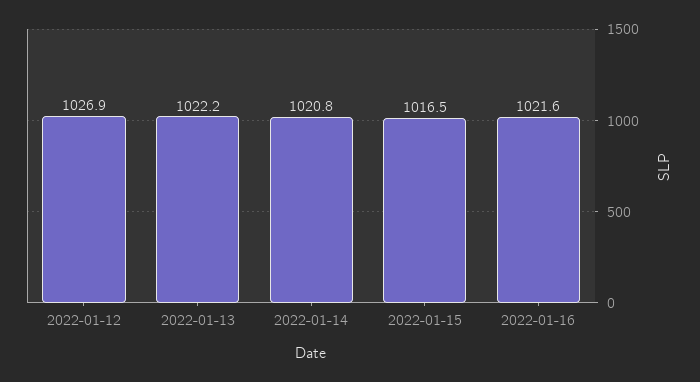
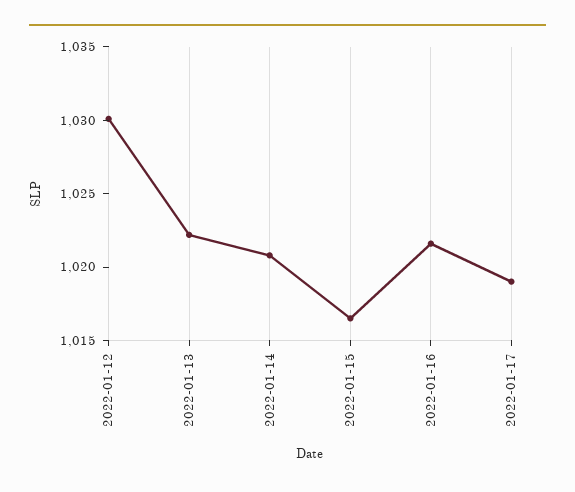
2022-01-12: 1026.9 -> 1030
2022-01-17: none -> 1019

